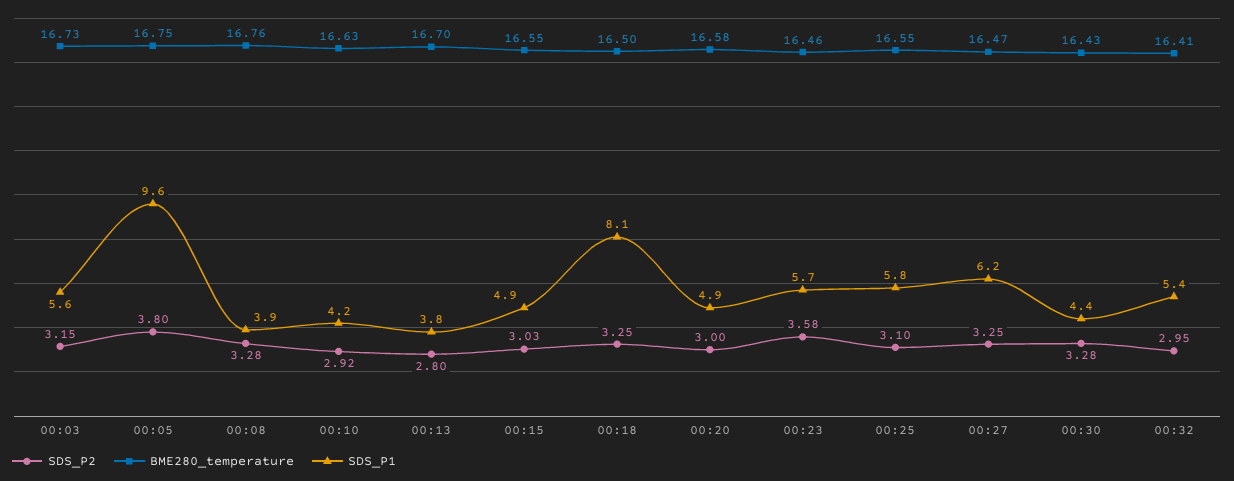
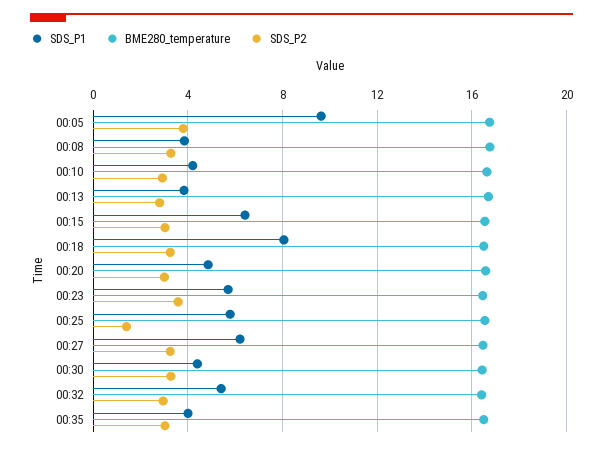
SDS_P2, 00:03: 3.15 -> none
BME280_temperature, 00:03: 16.73 -> none
SDS_P1, 00:03: 5.6 -> none
SDS_P1, 00:15: 4.9 -> 6.5
SDS_P2, 00:25: 3.1 -> 1.5
SDS_P1, 00:35: none -> 4
BME280_temperature, 00:35: none -> 16.5
SDS_P2, 00:35: none -> 3

